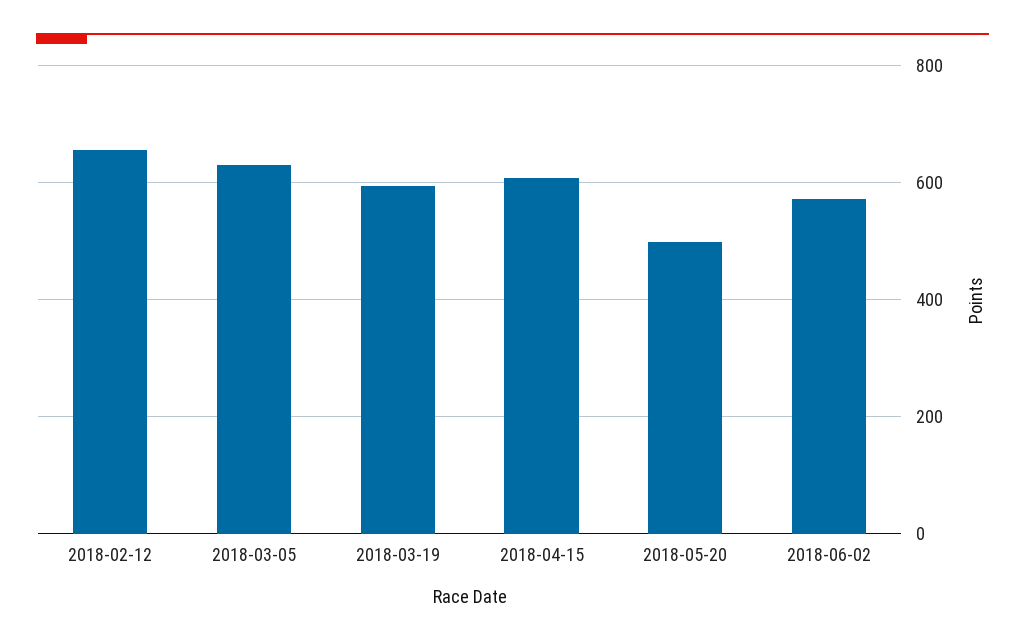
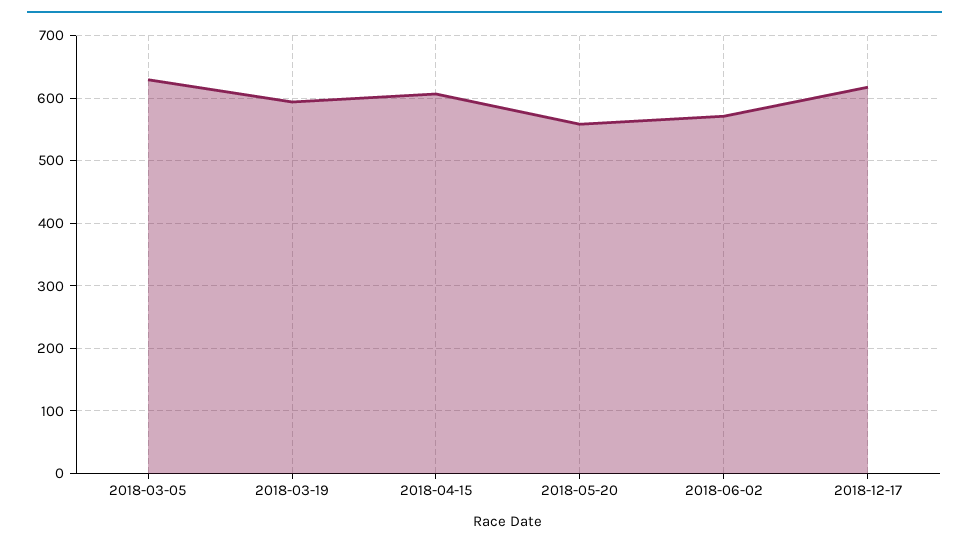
2018-02-12: 660 -> none
2018-05-20: 500 -> 560
2018-12-17: none -> 620

